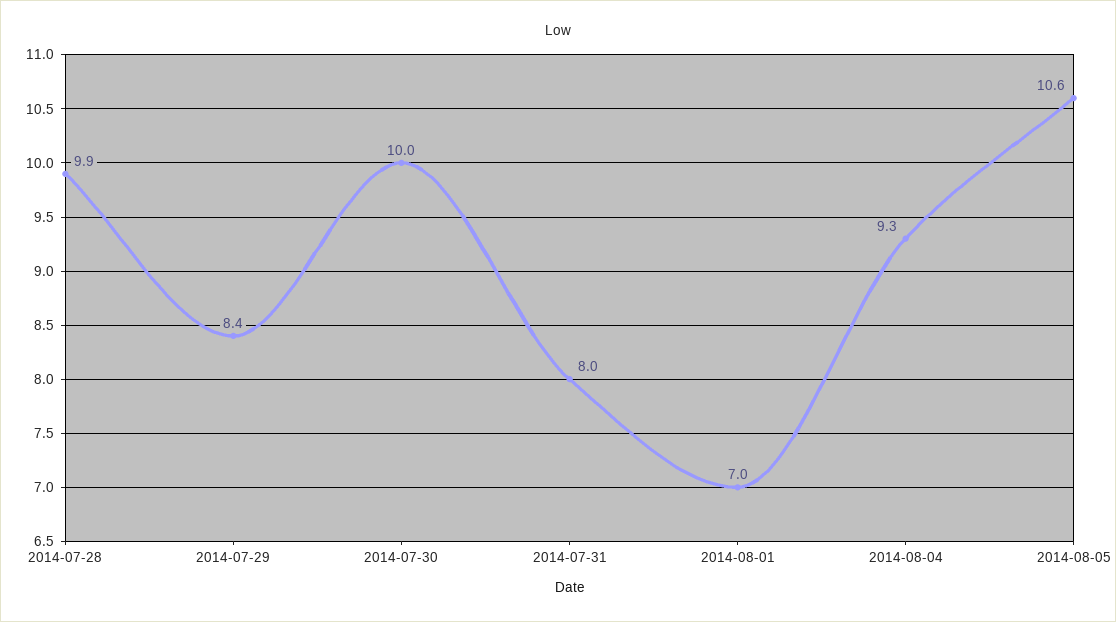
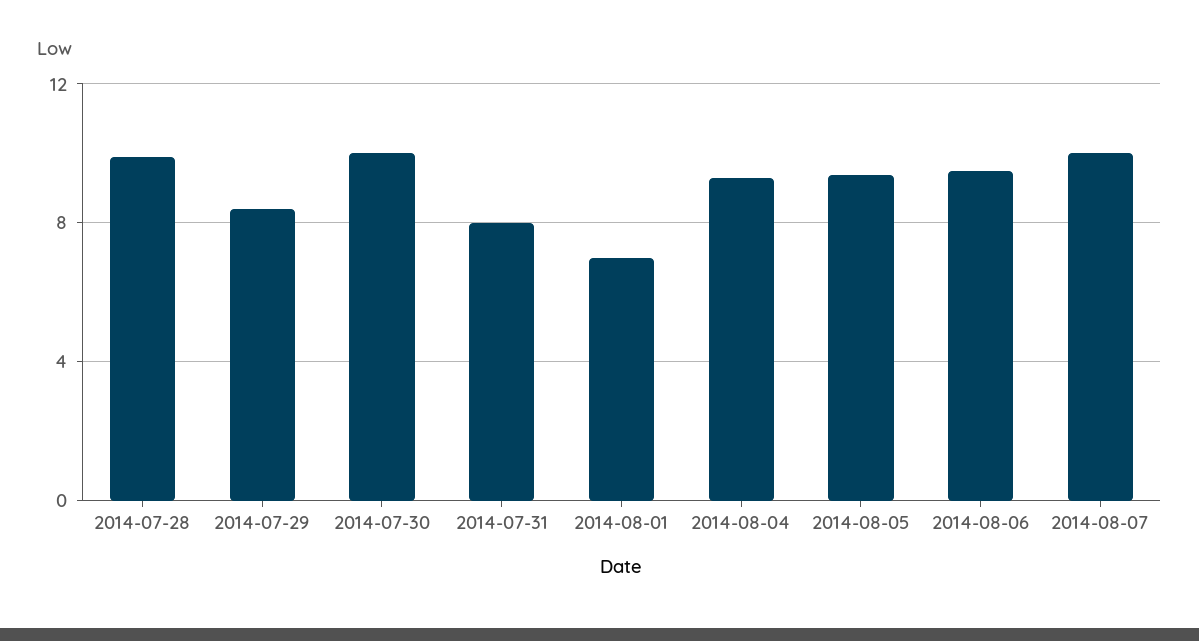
2014-08-05: 10.6 -> 9.5
2014-08-06: none -> 9.5
2014-08-07: none -> 10

